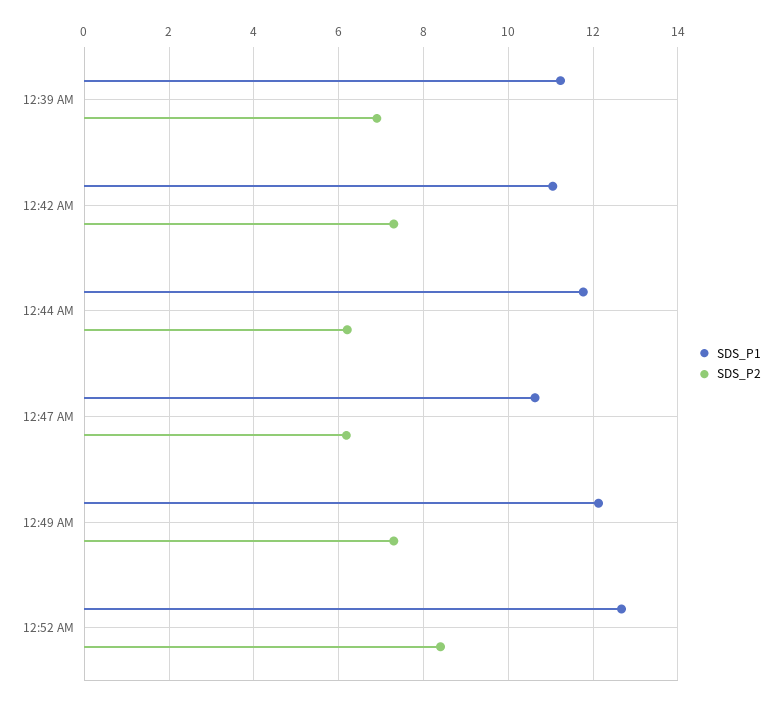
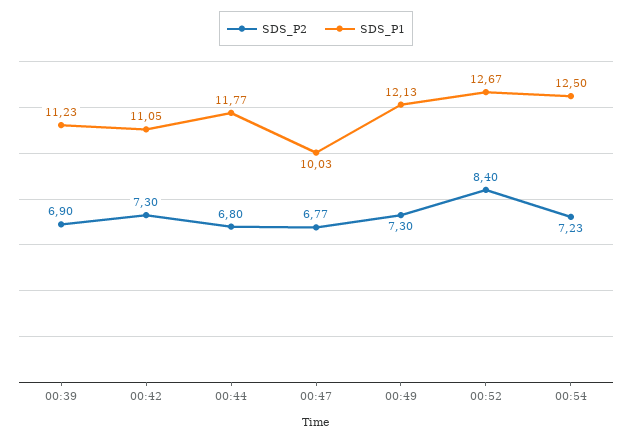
SDS_P2, 12:44 AM: 6.2 -> 6.8
SDS_P1, 12:47 AM: 10.6 -> 10.03
SDS_P2, 12:47 AM: 6.2 -> 6.77
SDS_P2, 00:54: none -> 7.23
SDS_P1, 00:54: none -> 12.5

